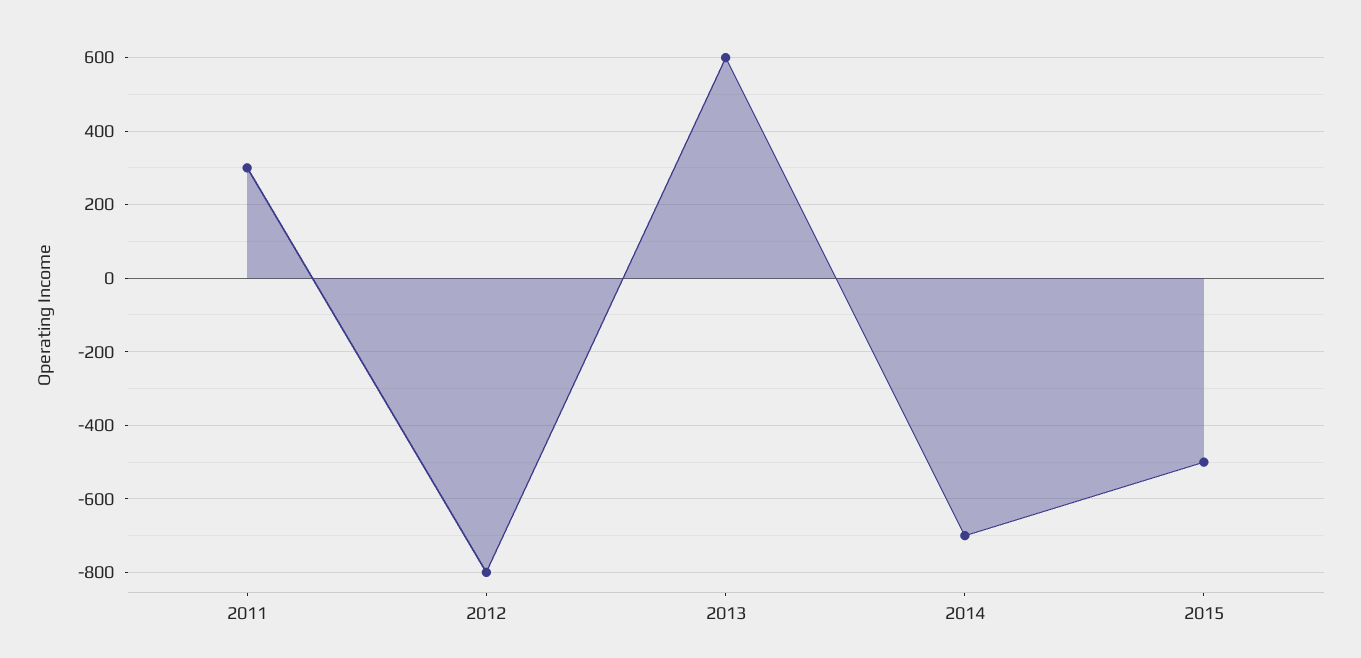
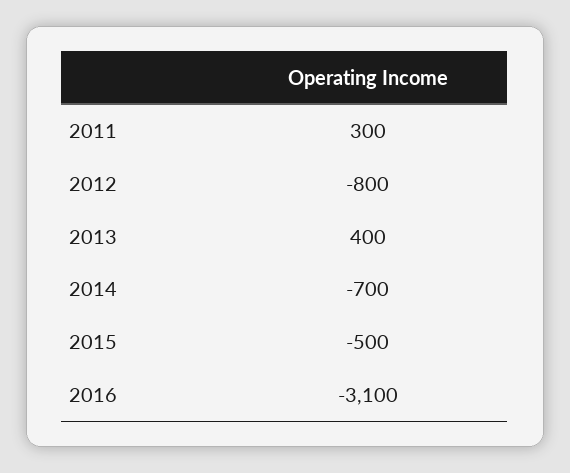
2013: 600 -> 400
2016: none -> -3100

